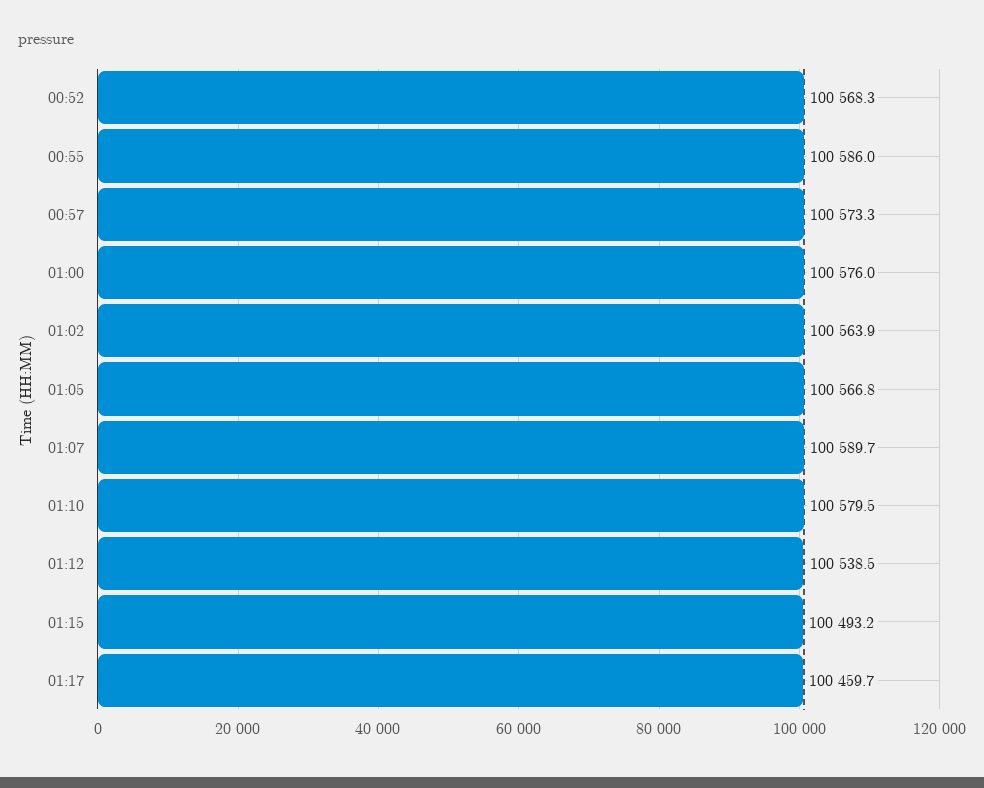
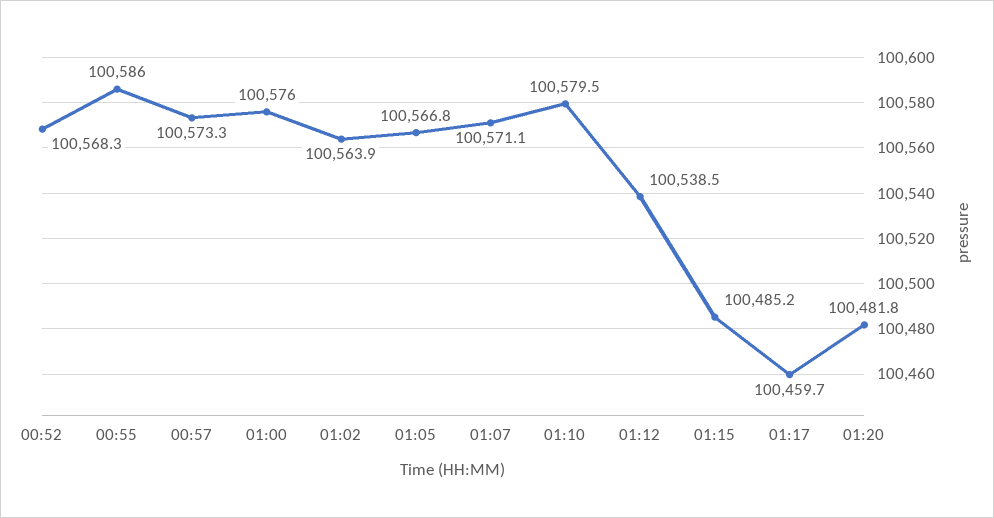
01:07: 100589.7 -> 100571.1
01:15: 100493.2 -> 100485.2
01:20: none -> 100481.8

